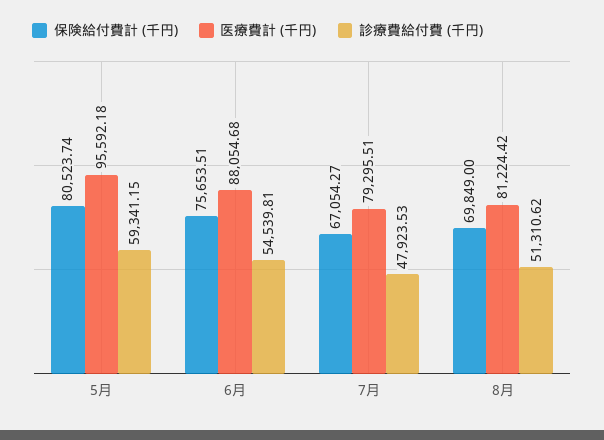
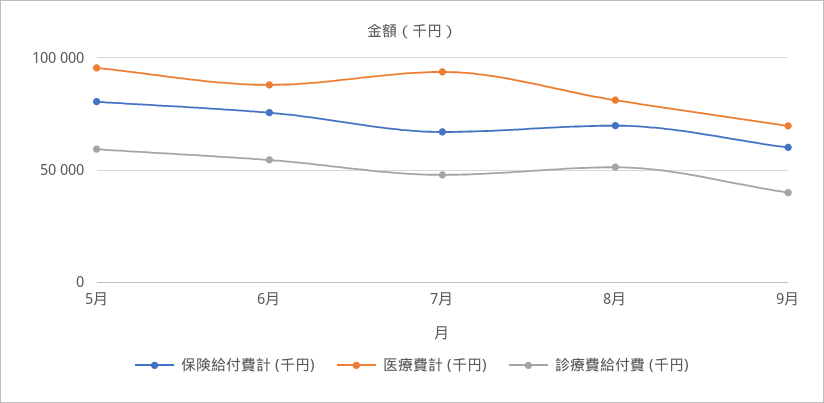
医療費計 (千円), 7月: 79295.51 -> 95000
保険給付費計 (千円), 9月: none -> 60000
医療費計 (千円), 9月: none -> 70000
診療費給付費 (千円), 9月: none -> 40000

